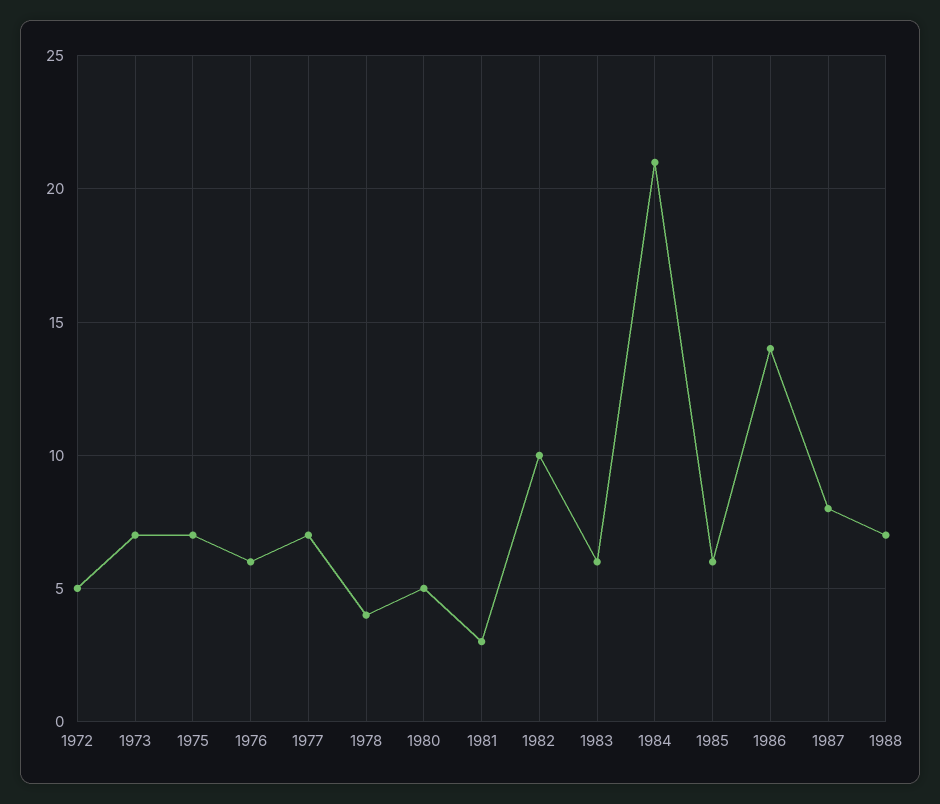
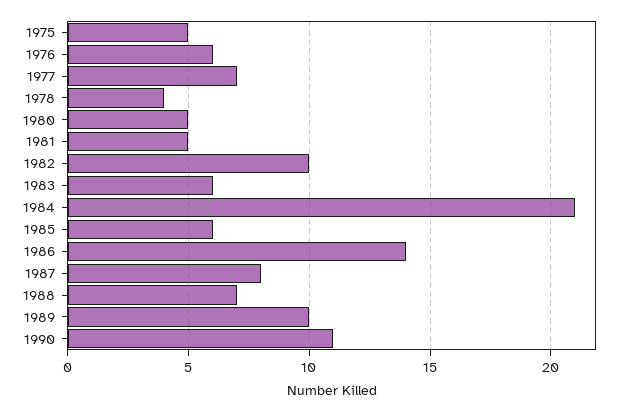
1972: 5 -> none
1973: 7 -> none
1975: 7 -> 5
1981: 3 -> 5
1989: none -> 10
1990: none -> 11

